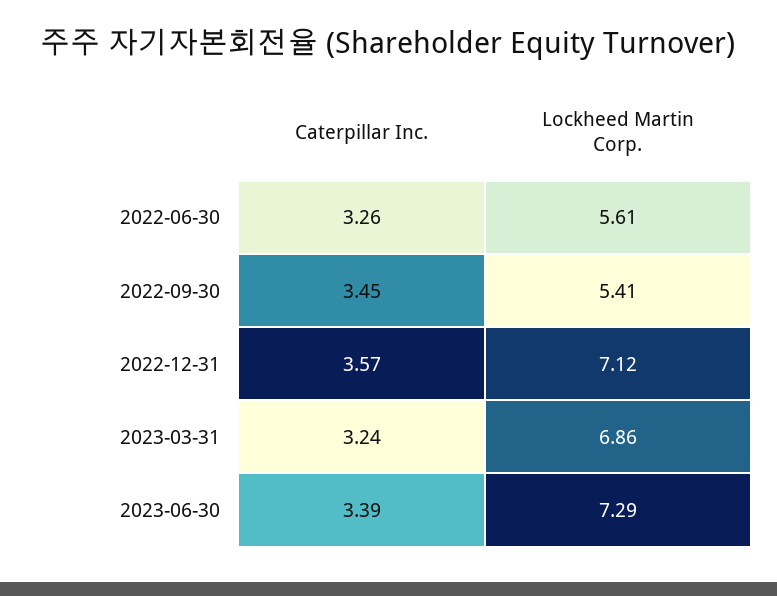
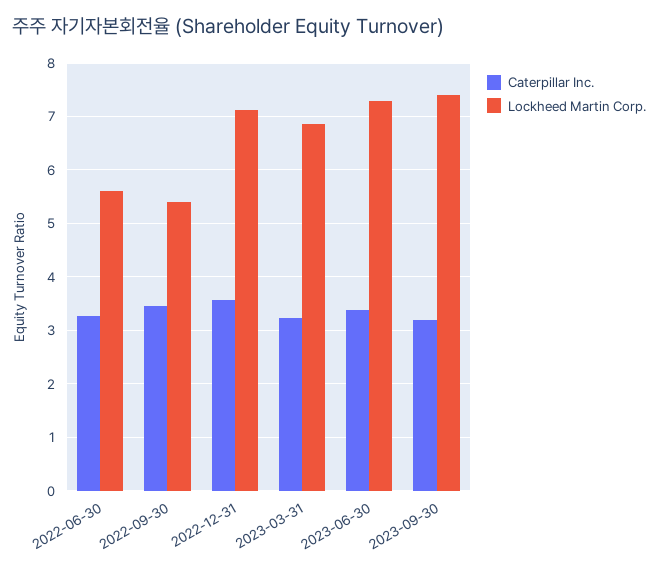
Caterpillar Inc., 2023-09-30: none -> 3.2
Lockheed Martin Corp., 2023-09-30: none -> 7.4

